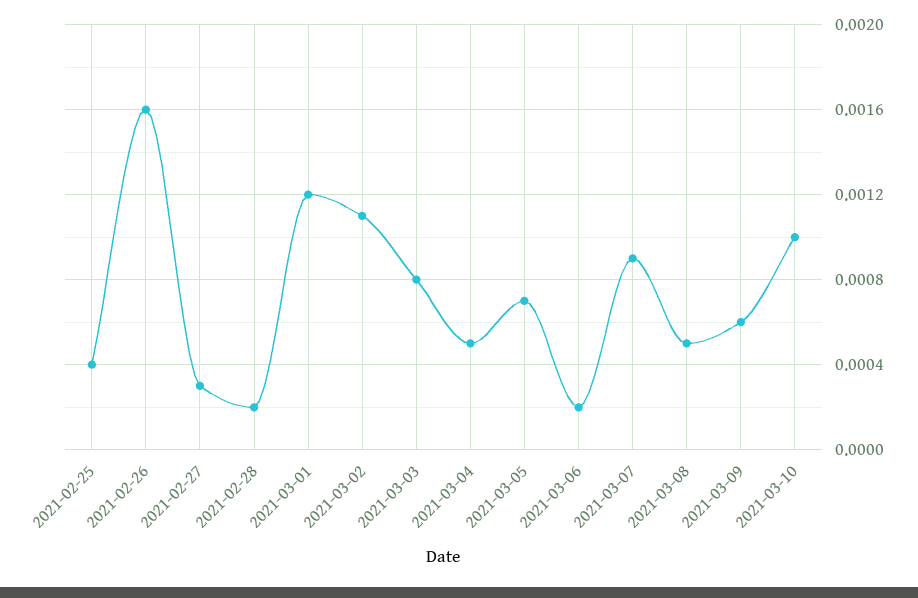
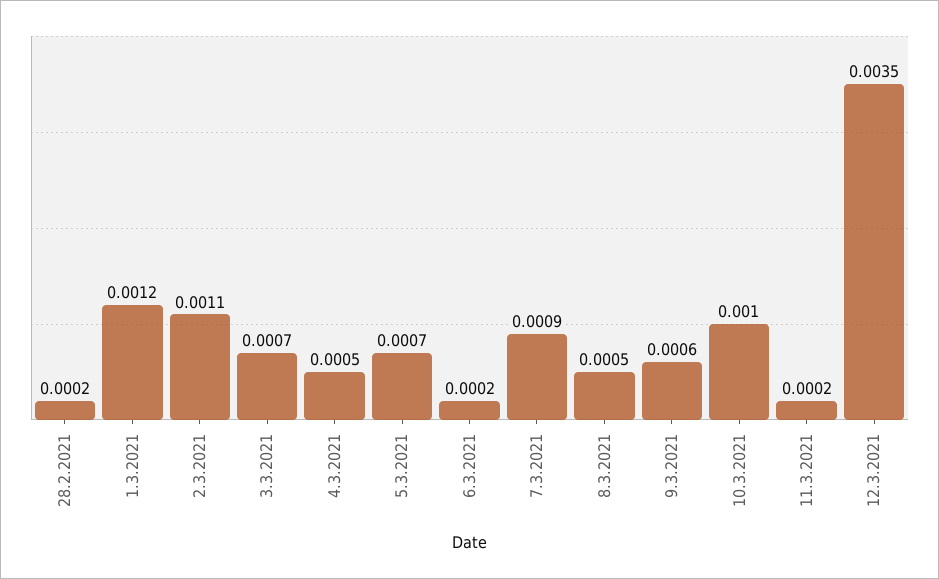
2021-02-25: 0.0004 -> none
2021-02-26: 0.0016 -> none
2021-02-27: 0.0003 -> none
2021-03-03: 0.0008 -> 0.0007
11.3.2021: none -> 0.0002
12.3.2021: none -> 0.0035

